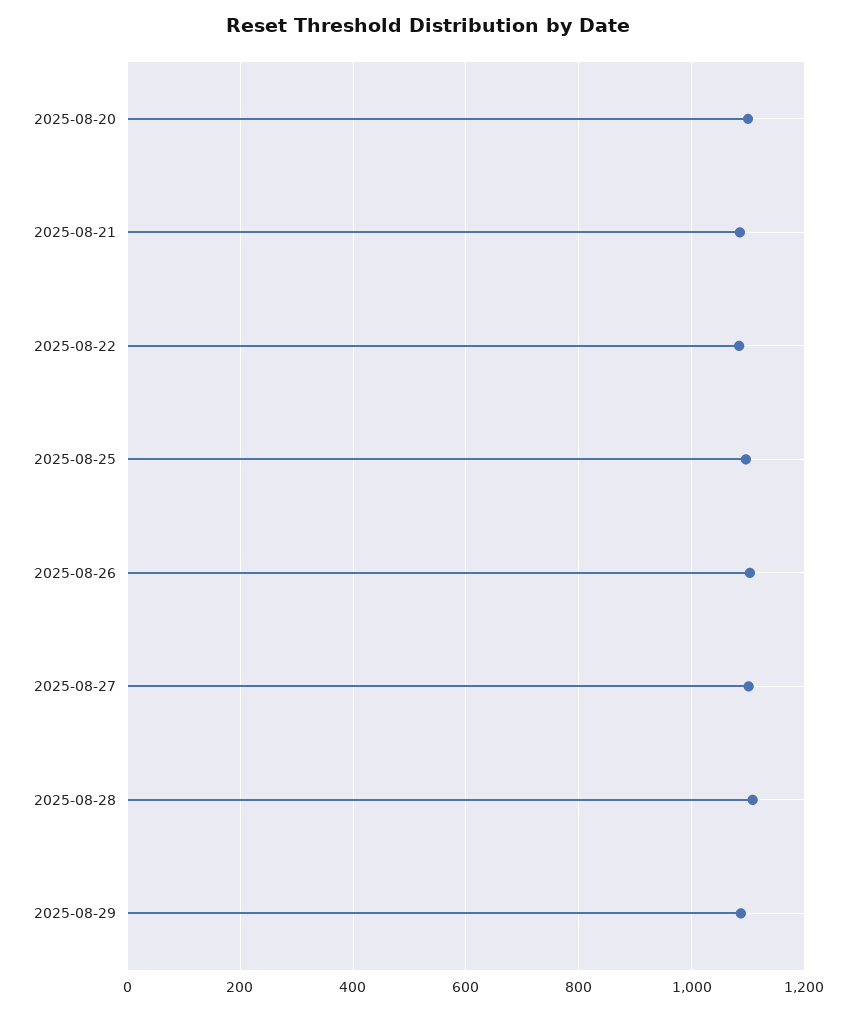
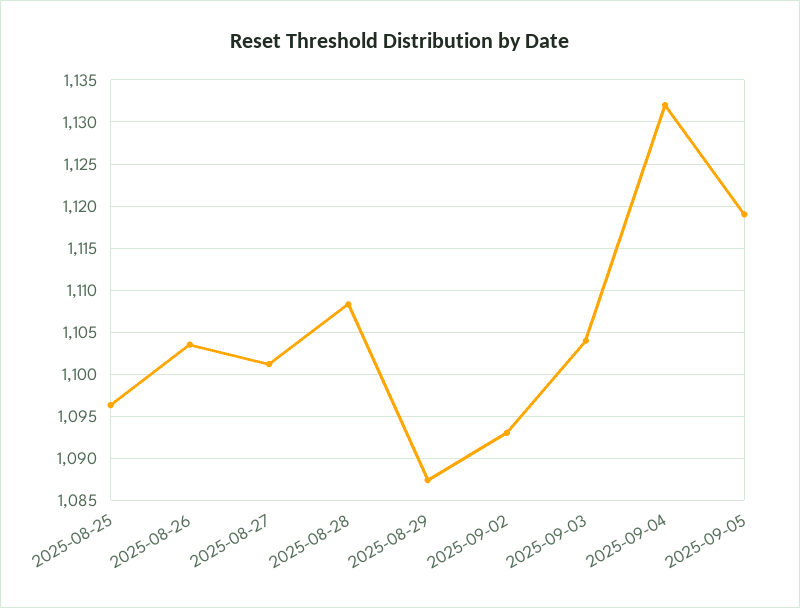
2025-08-20: 1100 -> none
2025-08-21: 1080 -> none
2025-08-22: 1080 -> none
2025-09-02: none -> 1093
2025-09-03: none -> 1104
2025-09-04: none -> 1132
2025-09-05: none -> 1119

